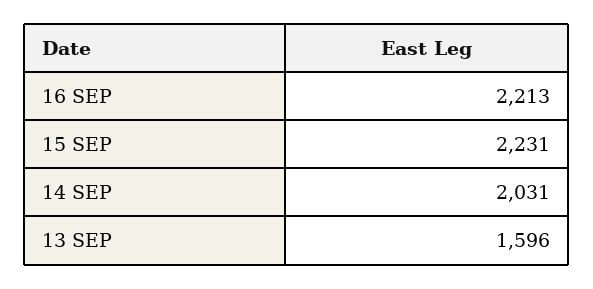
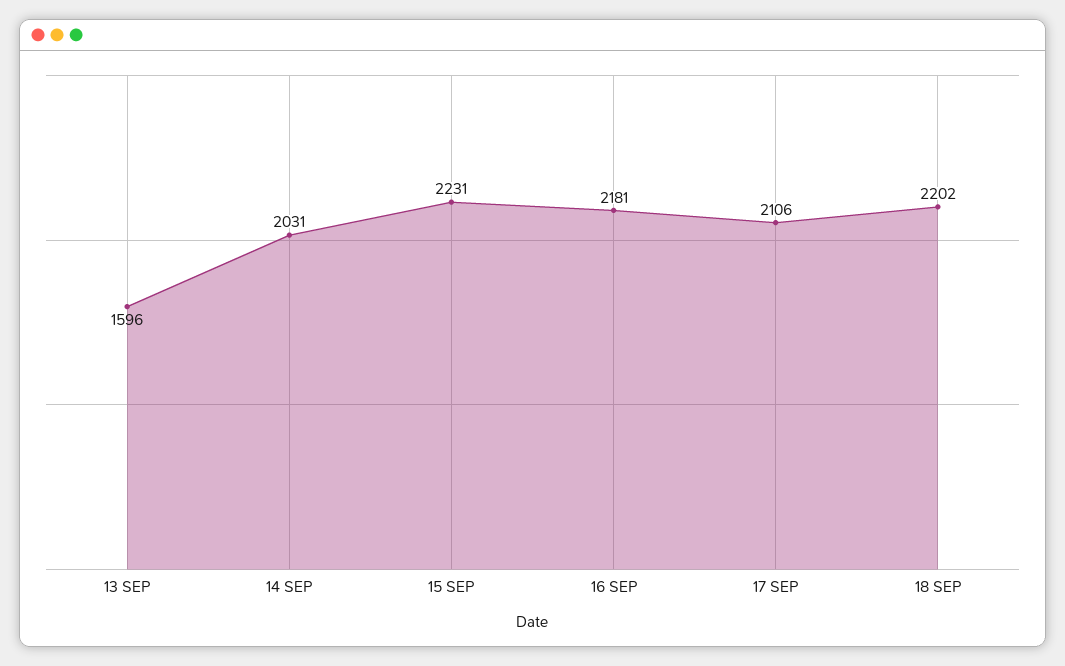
16 SEP: 2213 -> 2181
17 SEP: none -> 2106
18 SEP: none -> 2202

